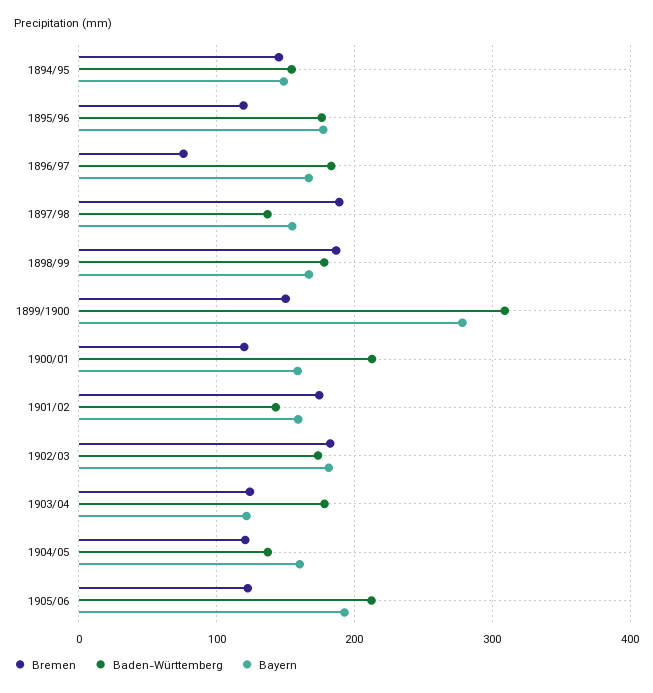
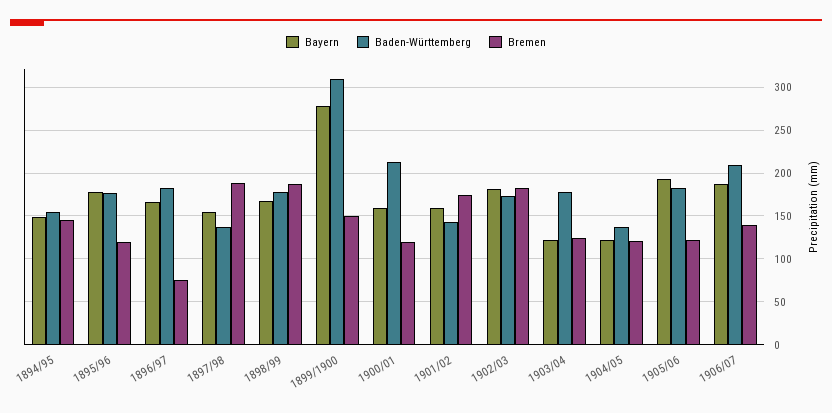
Bayern, 1904/05: 160 -> 120
Baden-Württemberg, 1905/06: 210 -> 180
Bayern, 1906/07: none -> 190
Baden-Württemberg, 1906/07: none -> 210
Bremen, 1906/07: none -> 140

